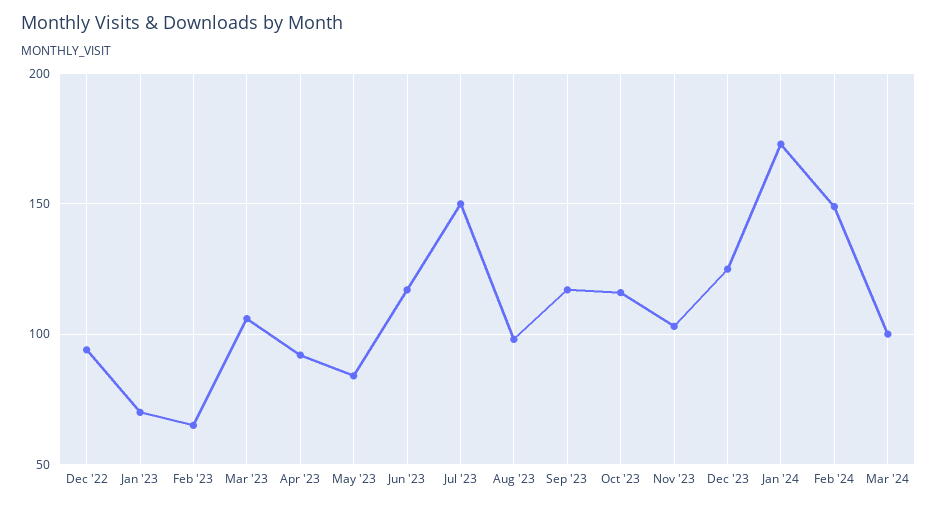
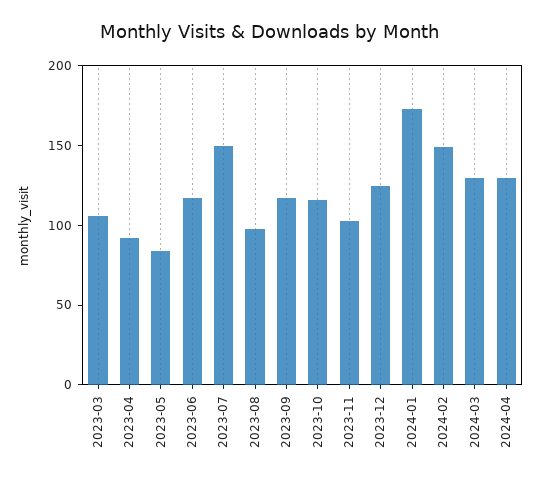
Dec '22: 95 -> none
Jan '23: 70 -> none
Feb '23: 65 -> none
Mar '24: 100 -> 130
2024-04: none -> 130

